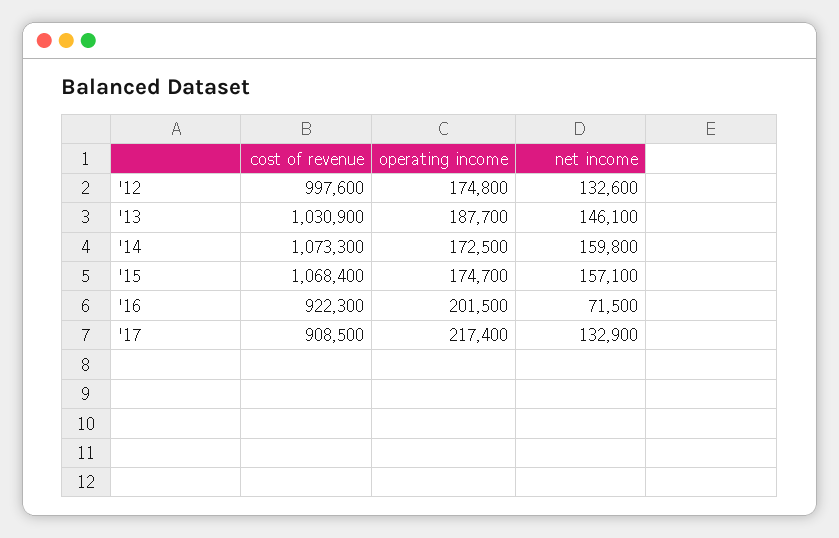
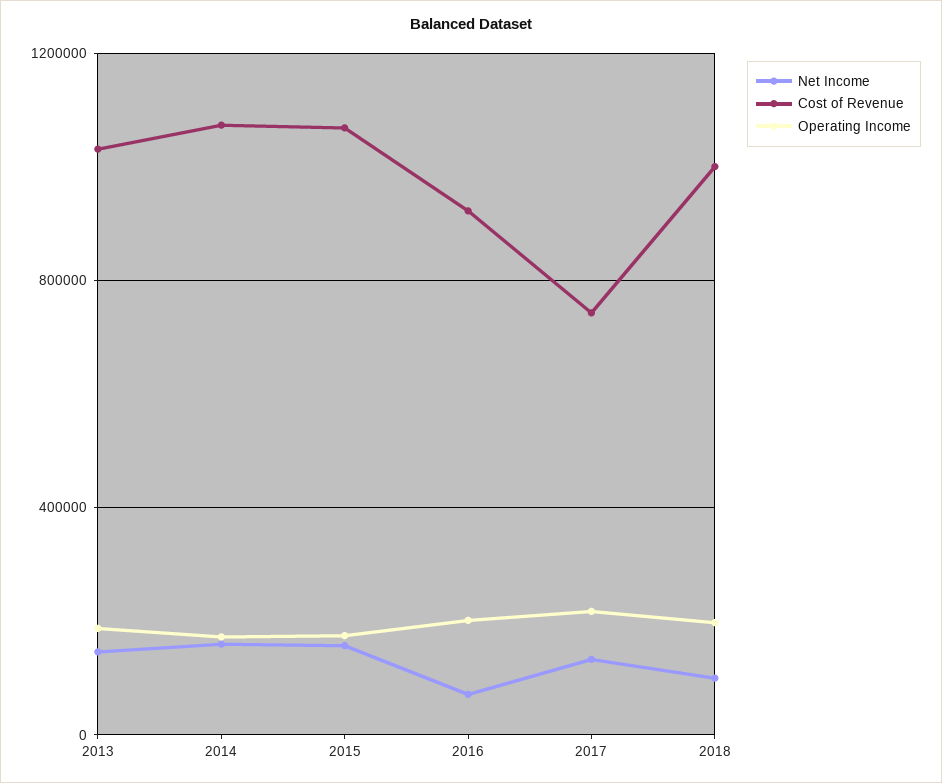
cost of revenue, '12: 997600 -> none
operating income, '12: 174800 -> none
net income, '12: 132600 -> none
cost of revenue, '17: 908500 -> 750000
net income, 2018: none -> 100000
cost of revenue, 2018: none -> 1000000
operating income, 2018: none -> 200000

